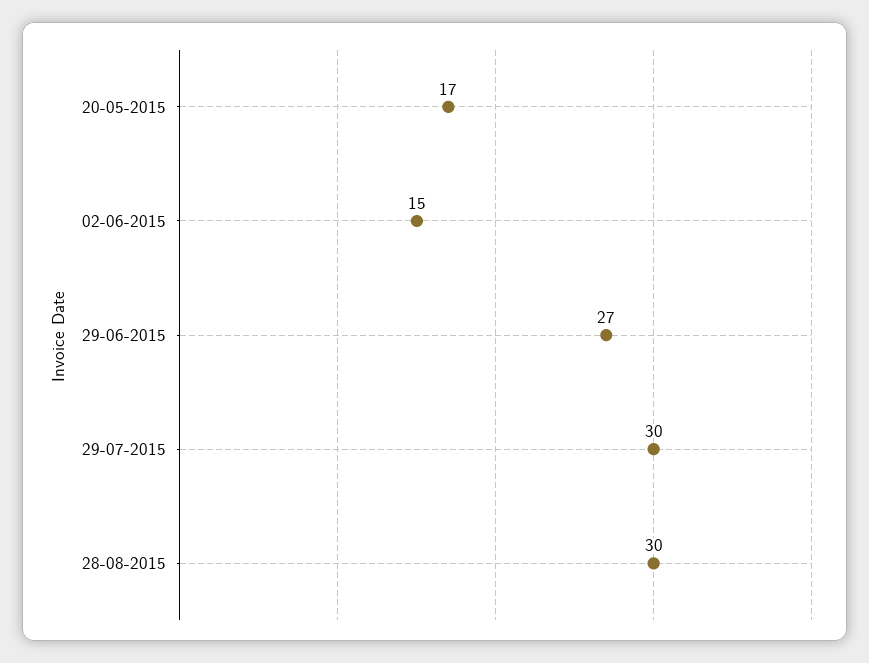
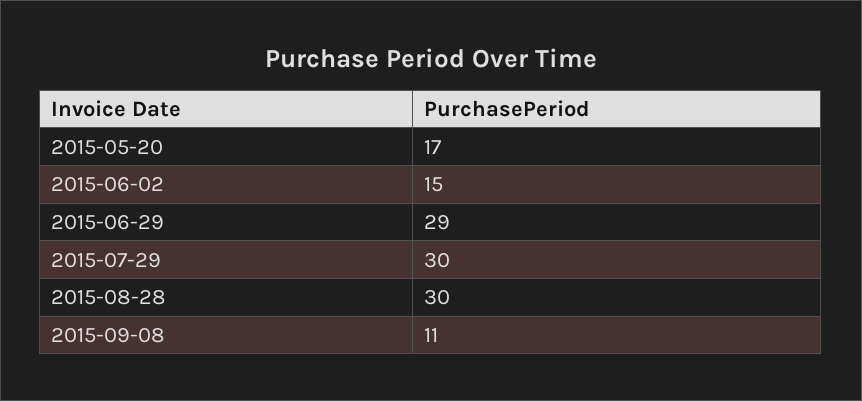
29-06-2015: 27 -> 29
2015-09-08: none -> 11

